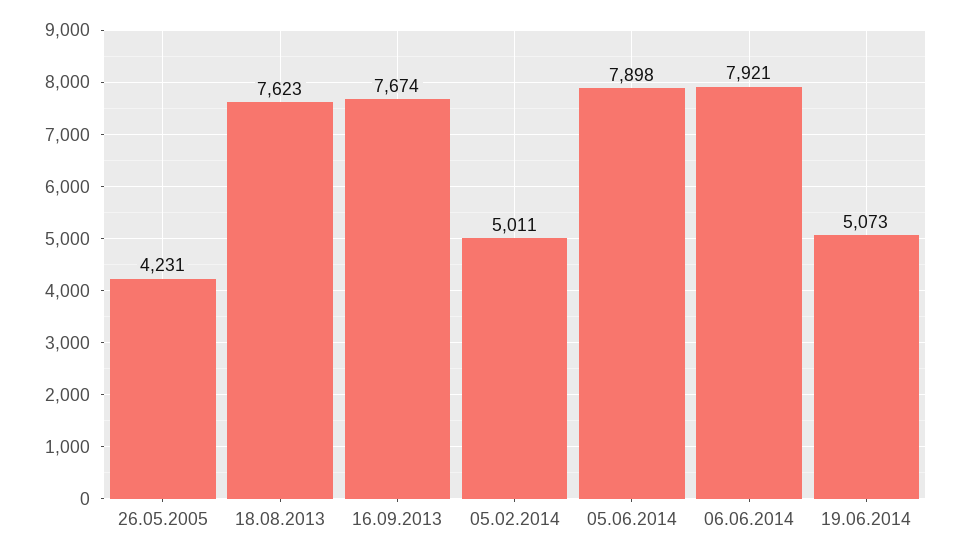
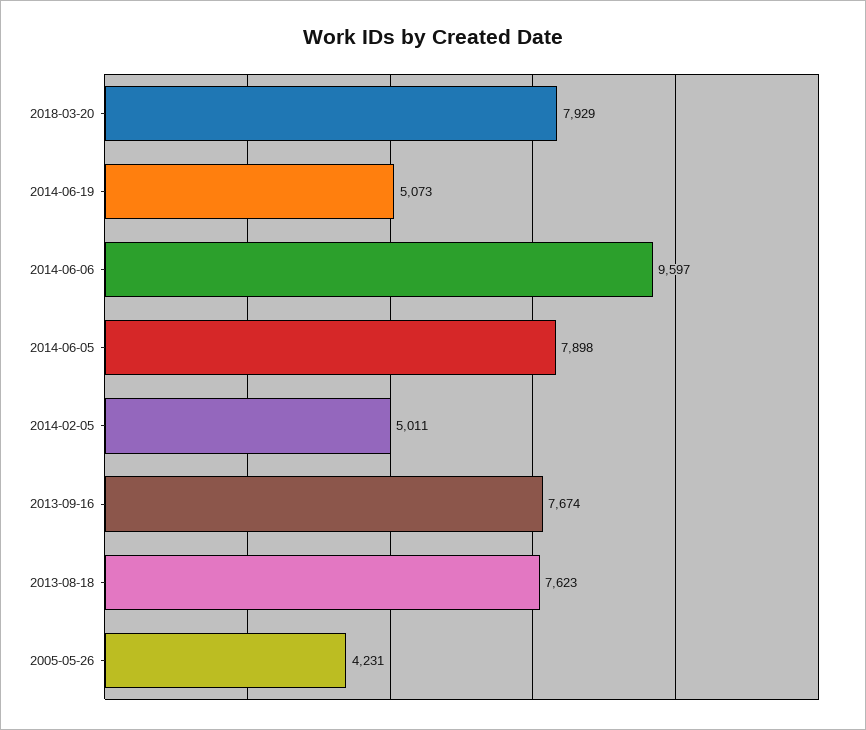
06.06.2014: 7921 -> 9597
2018-03-20: none -> 7929

